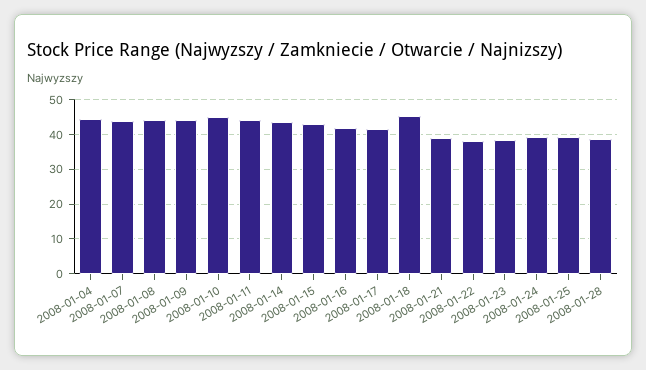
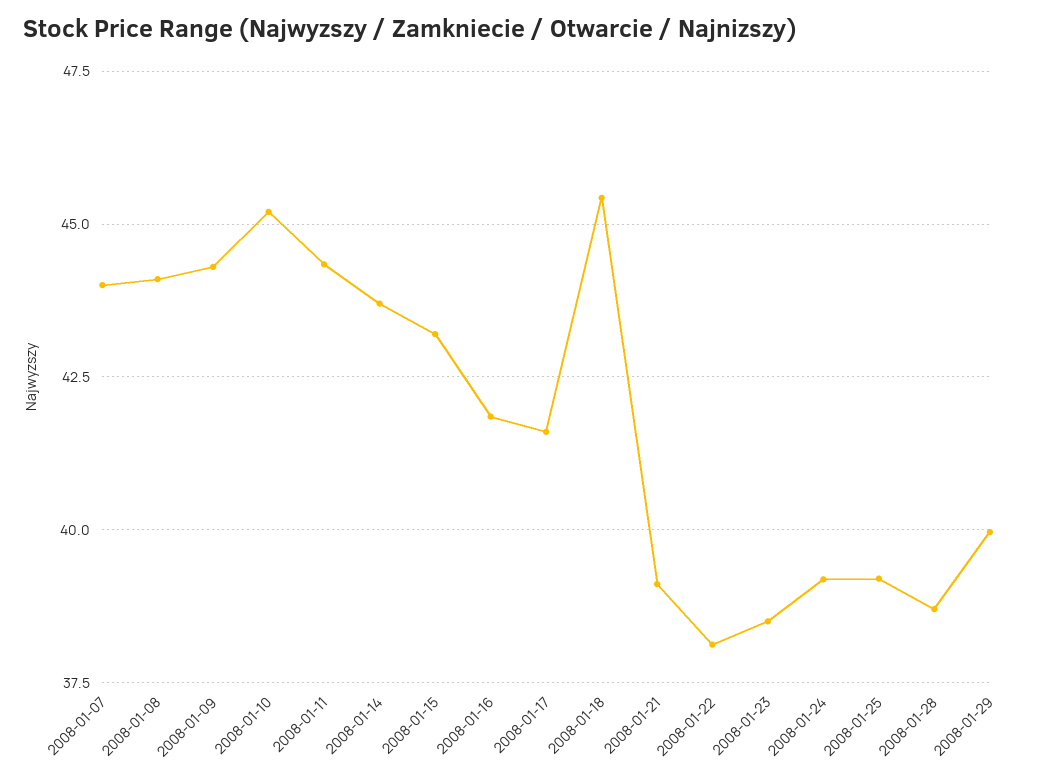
2008-01-04: 44 -> none
2008-01-29: none -> 40

